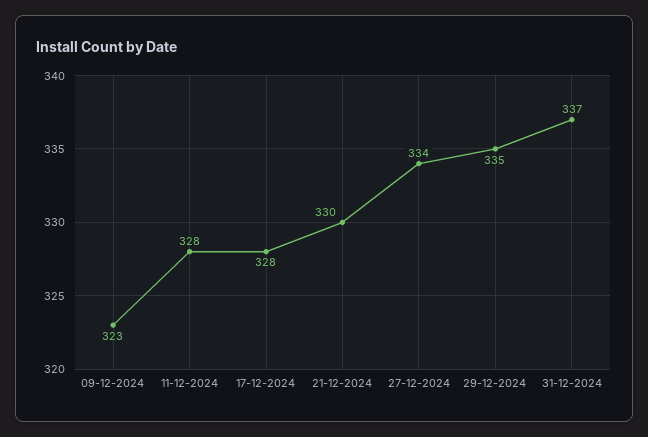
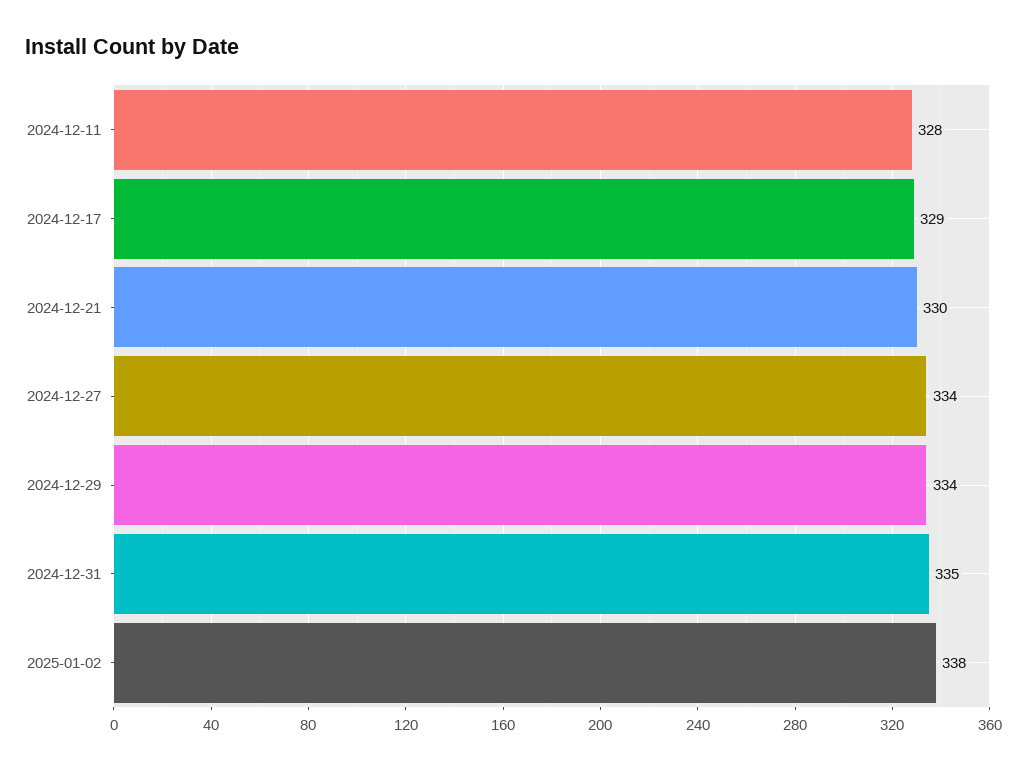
09-12-2024: 323 -> none
17-12-2024: 328 -> 329
29-12-2024: 335 -> 334
31-12-2024: 337 -> 335
2025-01-02: none -> 338

